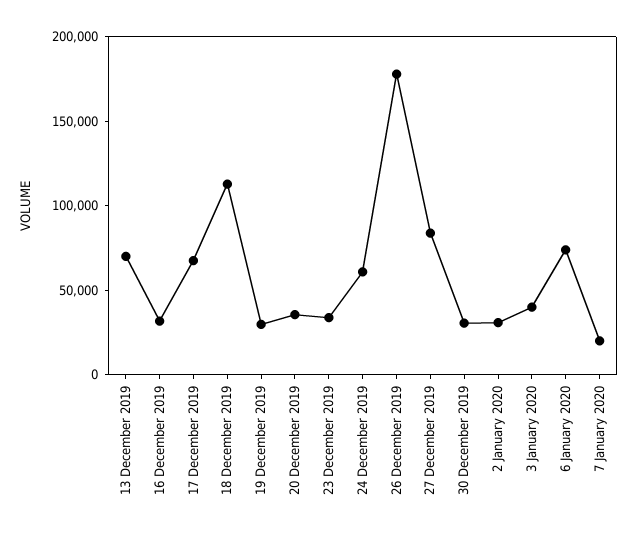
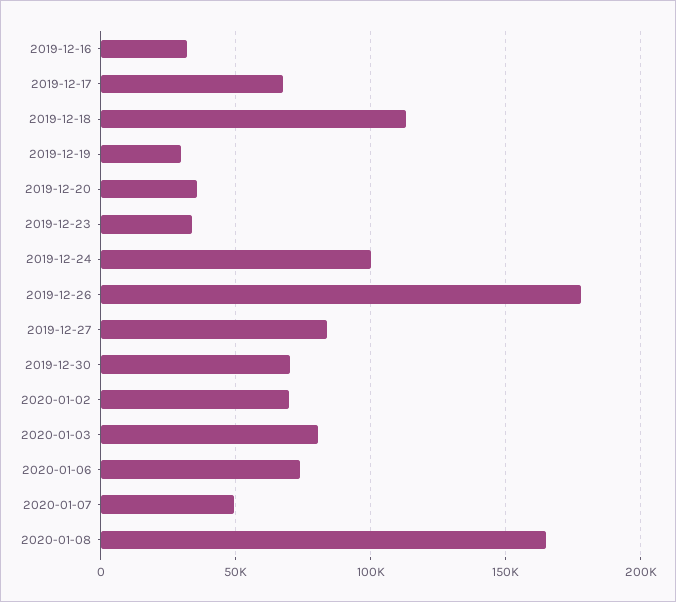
13 December 2019: 70000 -> none
24 December 2019: 60000 -> 100000
30 December 2019: 30000 -> 70000
2 January 2020: 30000 -> 70000
3 January 2020: 40000 -> 80000
7 January 2020: 20000 -> 50000
2020-01-08: none -> 165000

